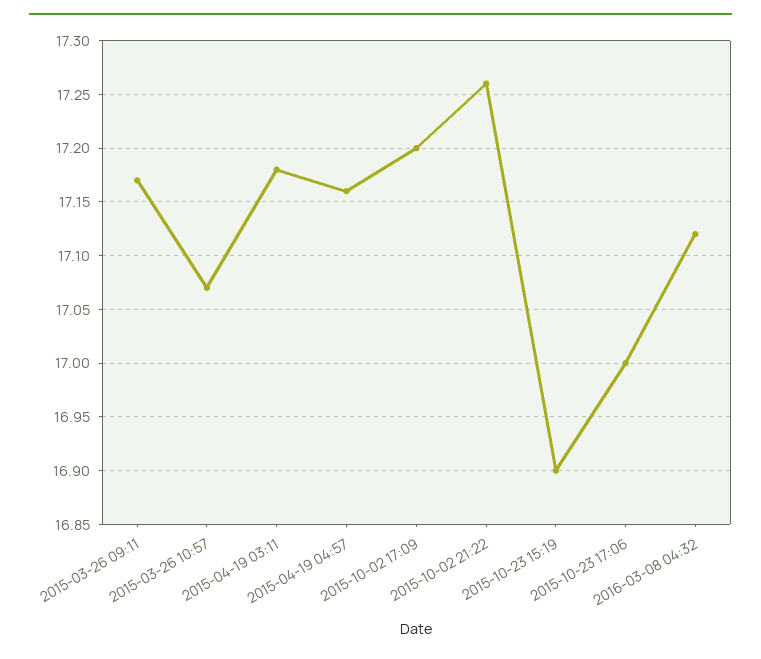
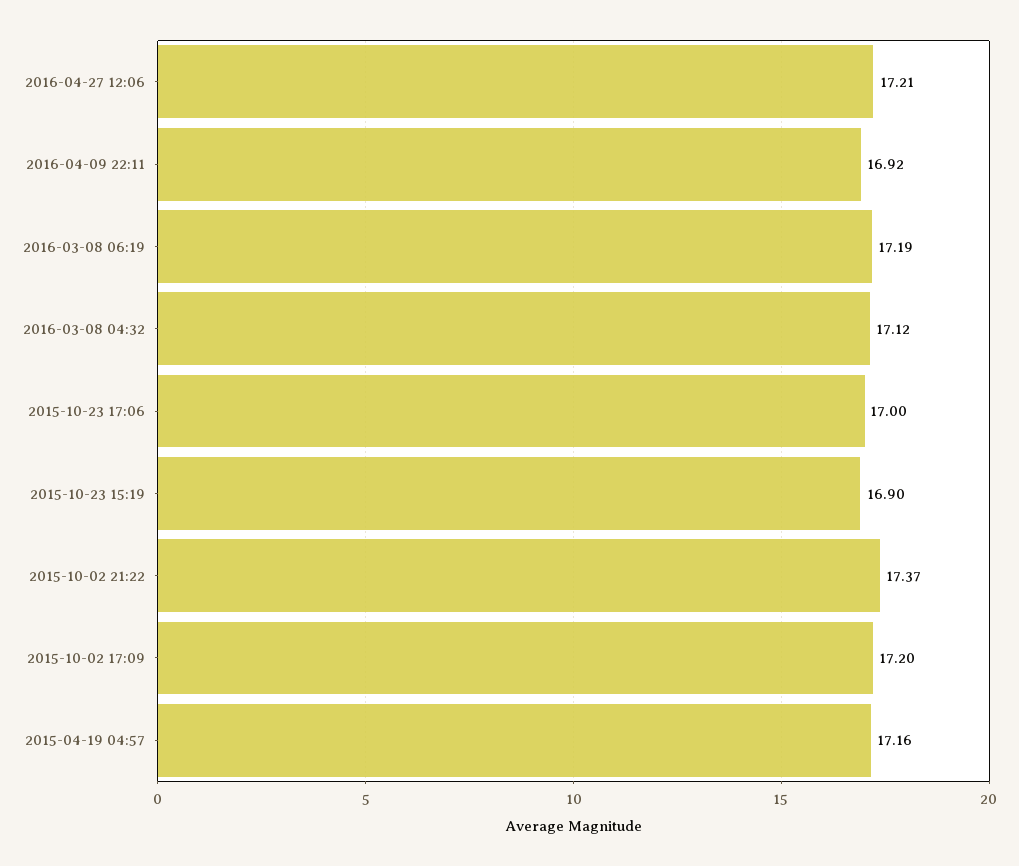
2015-03-26 09:11: 17.17 -> none
2015-03-26 10:57: 17.07 -> none
2015-04-19 03:11: 17.18 -> none
2015-10-02 21:22: 17.26 -> 17.37
2016-04-27 12:06: none -> 17.21
2016-04-09 22:11: none -> 16.92
2016-03-08 06:19: none -> 17.19

